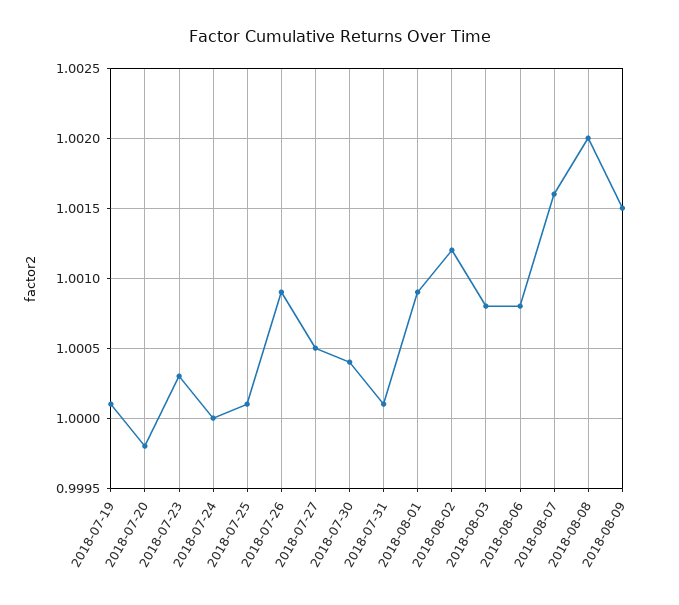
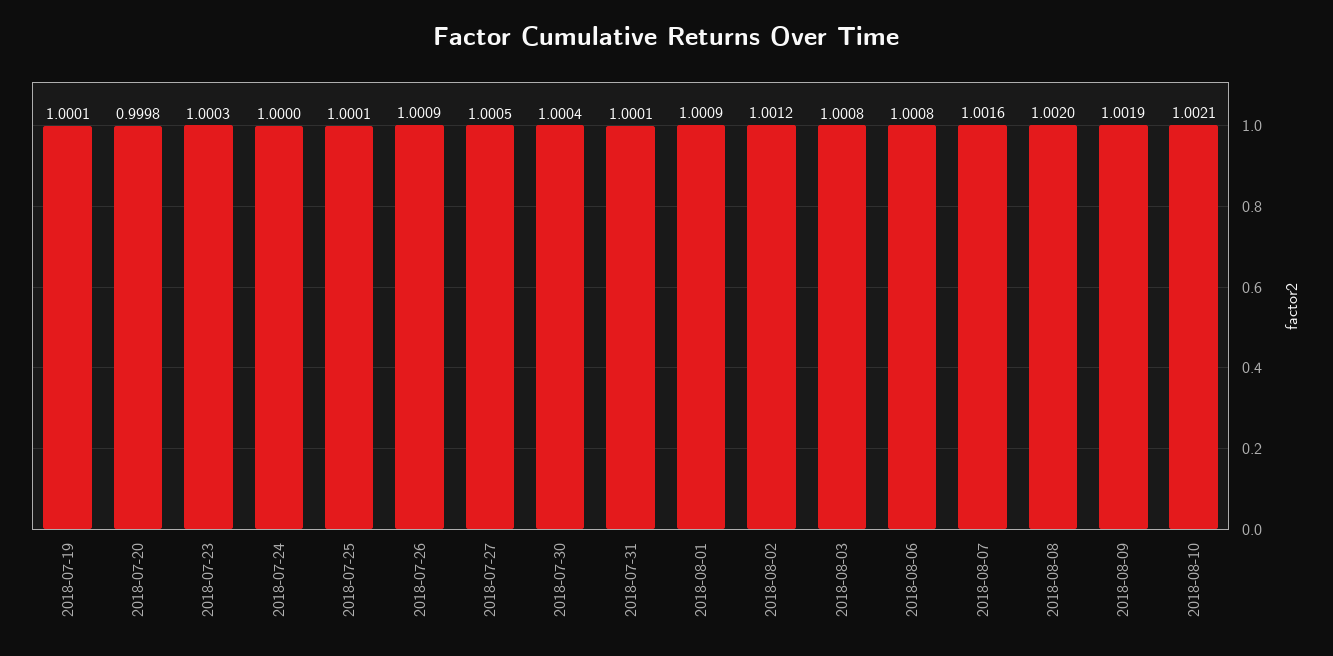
2018-08-09: 1.0015 -> 1.0019
2018-08-10: none -> 1.0021

